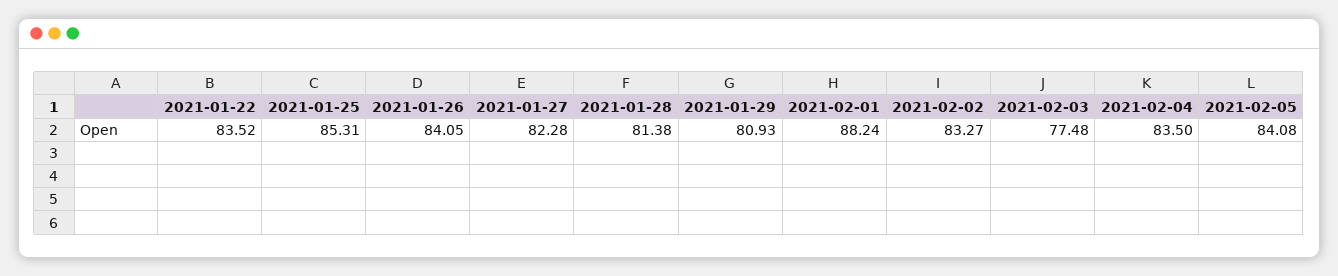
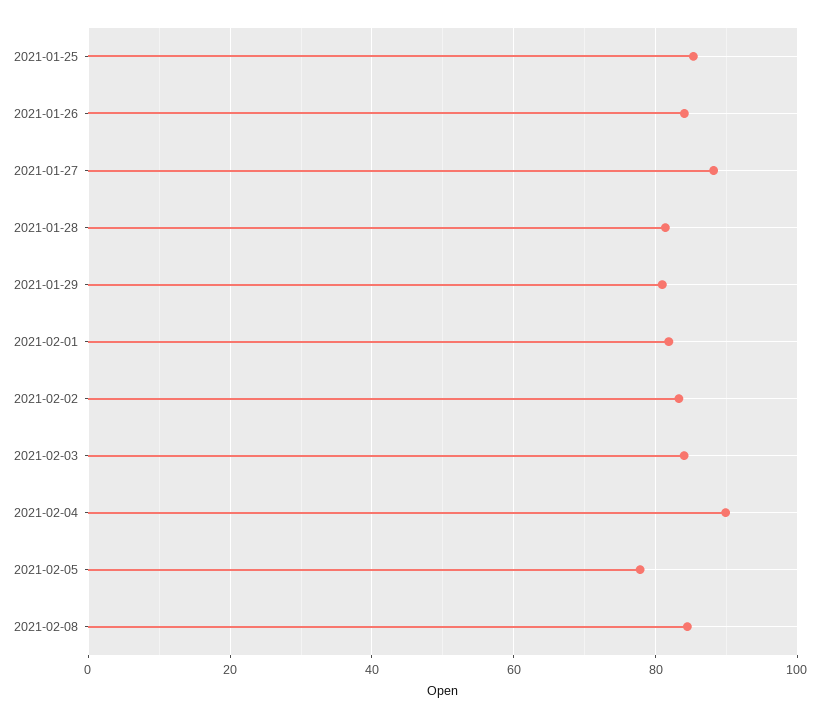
2021-01-22: 83.52 -> none
2021-01-27: 82.28 -> 88
2021-02-01: 88.24 -> 82
2021-02-03: 77.48 -> 84
2021-02-04: 83.5 -> 90
2021-02-05: 84.08 -> 78
2021-02-08: none -> 84

